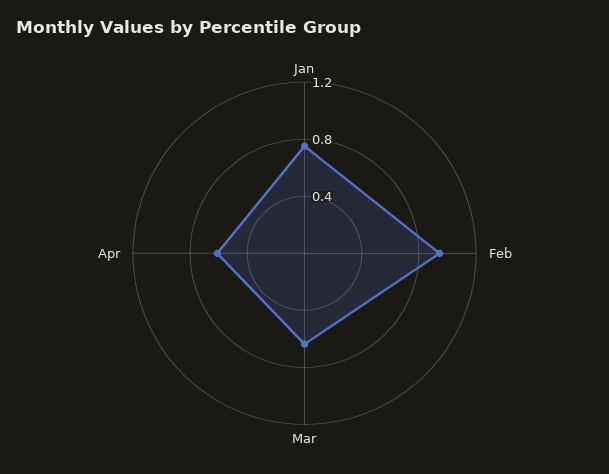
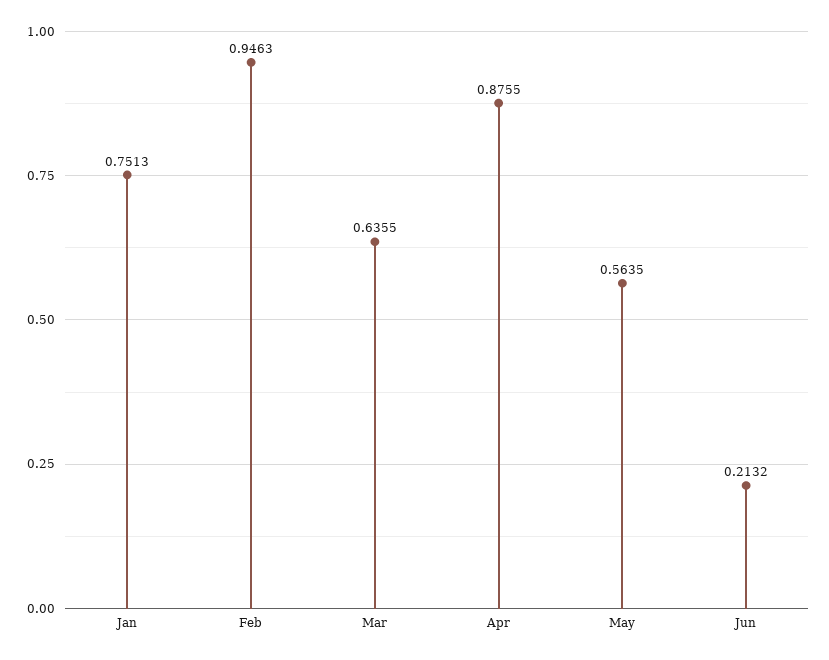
Apr: 0.6 -> 0.8755
May: none -> 0.5635
Jun: none -> 0.2132

